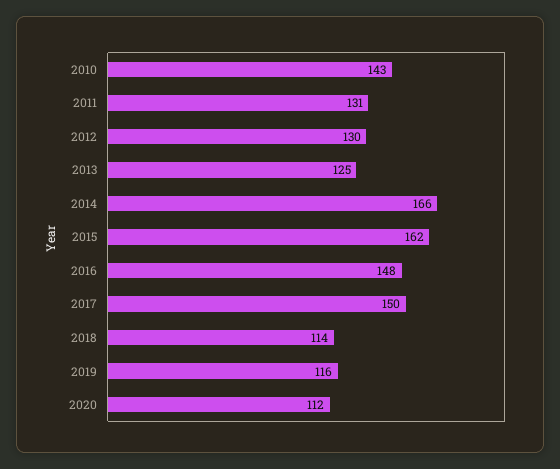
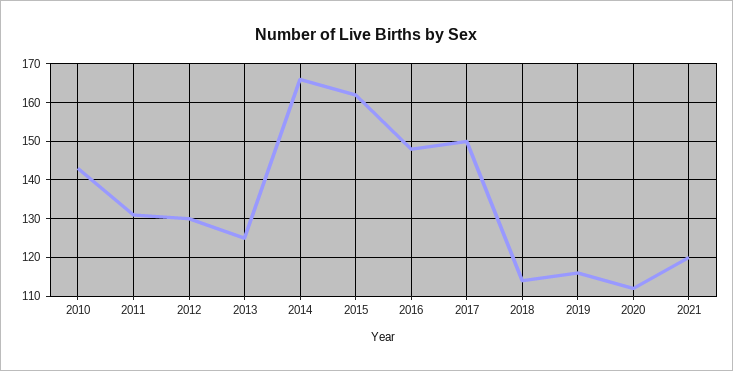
2021: none -> 120

